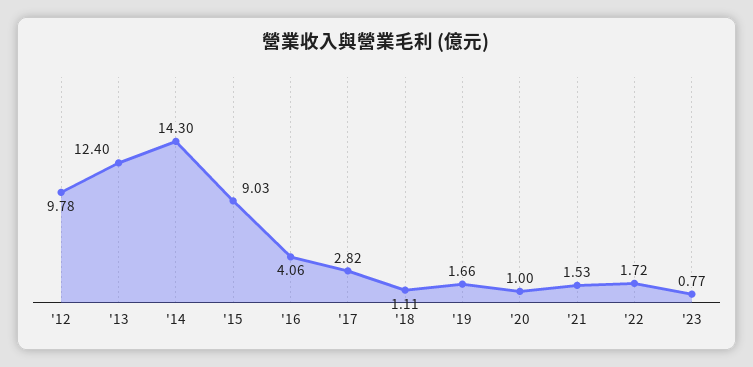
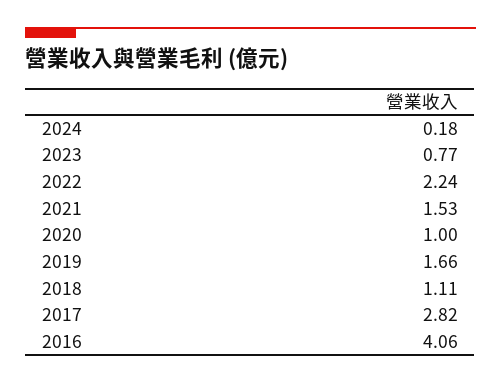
'12: 9.78 -> none
'13: 12.4 -> none
'14: 14.3 -> none
'15: 9.03 -> none
'22: 1.72 -> 2.24
2024: none -> 0.18

